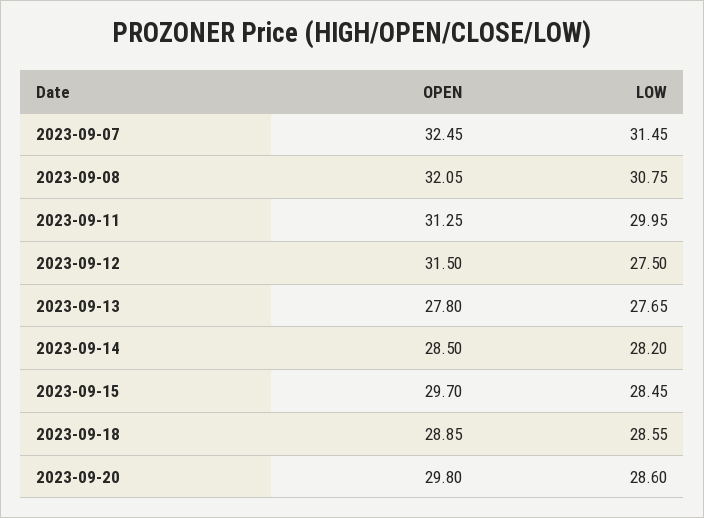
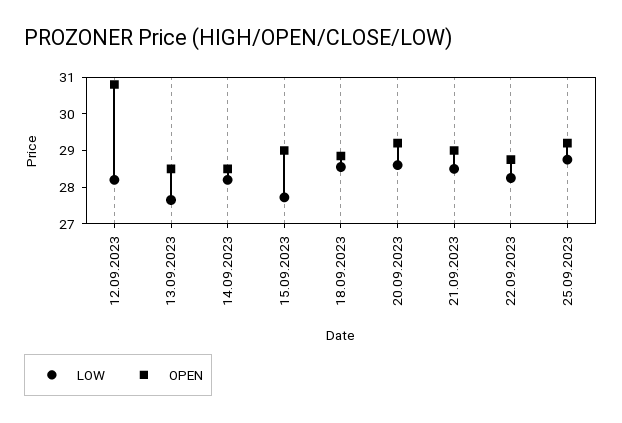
OPEN, 2023-09-07: 32.45 -> none
LOW, 2023-09-07: 31.45 -> none
OPEN, 2023-09-08: 32.05 -> none
LOW, 2023-09-08: 30.75 -> none
OPEN, 2023-09-11: 31.25 -> none
LOW, 2023-09-11: 29.95 -> none
OPEN, 2023-09-12: 31.5 -> 30.75
LOW, 2023-09-12: 27.5 -> 28.25
OPEN, 2023-09-13: 27.8 -> 28.5
OPEN, 2023-09-15: 29.7 -> 29
LOW, 2023-09-15: 28.45 -> 27.75
OPEN, 2023-09-20: 29.8 -> 29.25
LOW, 21.09.2023: none -> 28.5
OPEN, 21.09.2023: none -> 29
LOW, 22.09.2023: none -> 28.25
OPEN, 22.09.2023: none -> 28.75
LOW, 25.09.2023: none -> 28.75
OPEN, 25.09.2023: none -> 29.25

